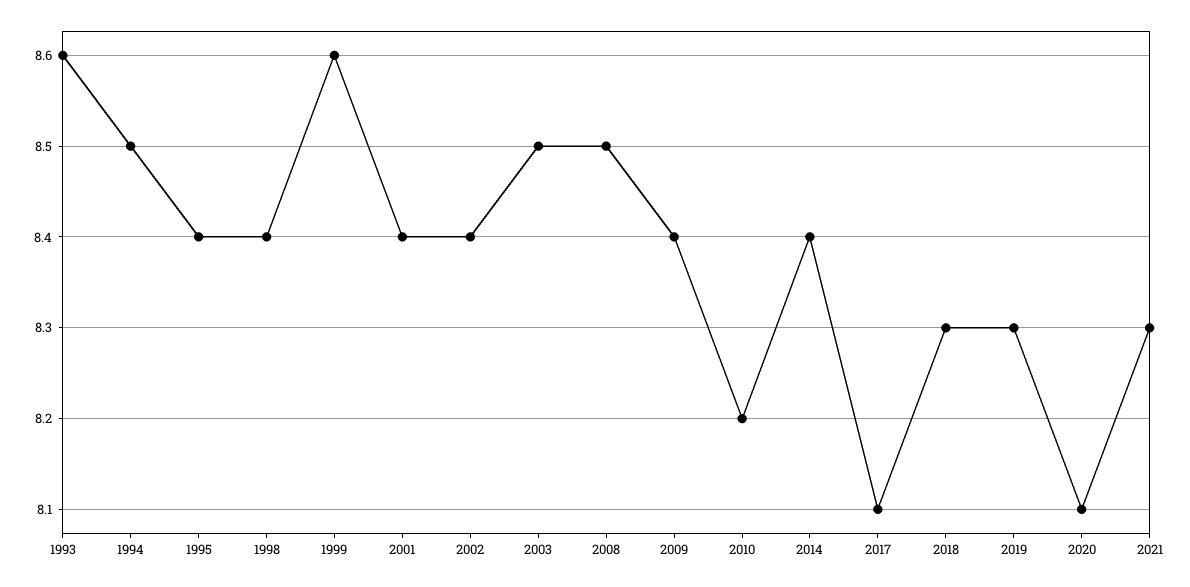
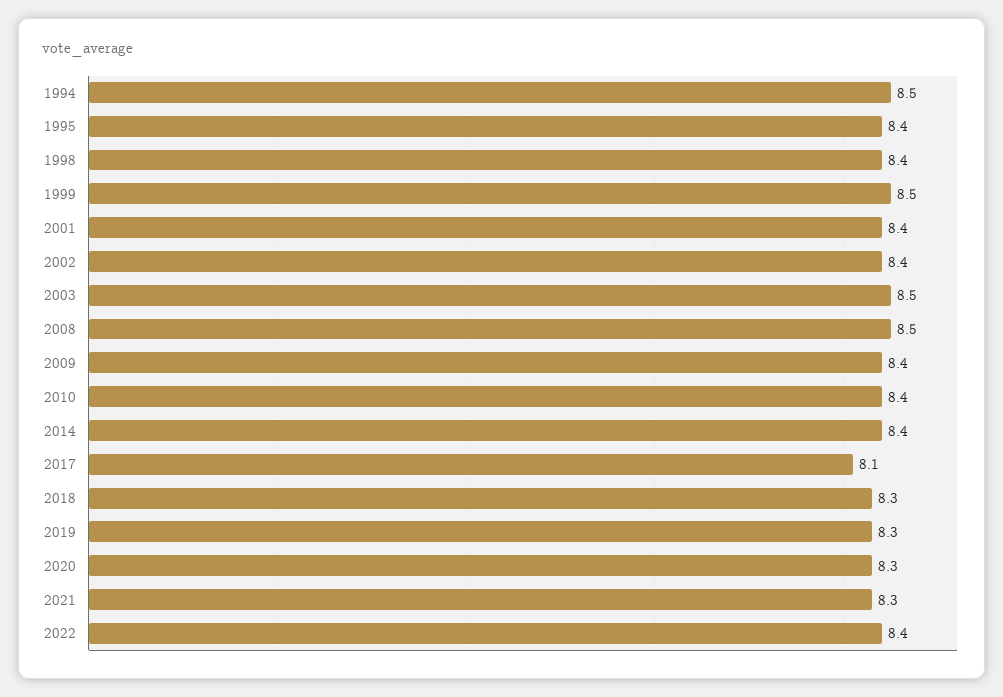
1993: 8.6 -> none
1999: 8.6 -> 8.5
2010: 8.2 -> 8.4
2020: 8.1 -> 8.3
2022: none -> 8.4

